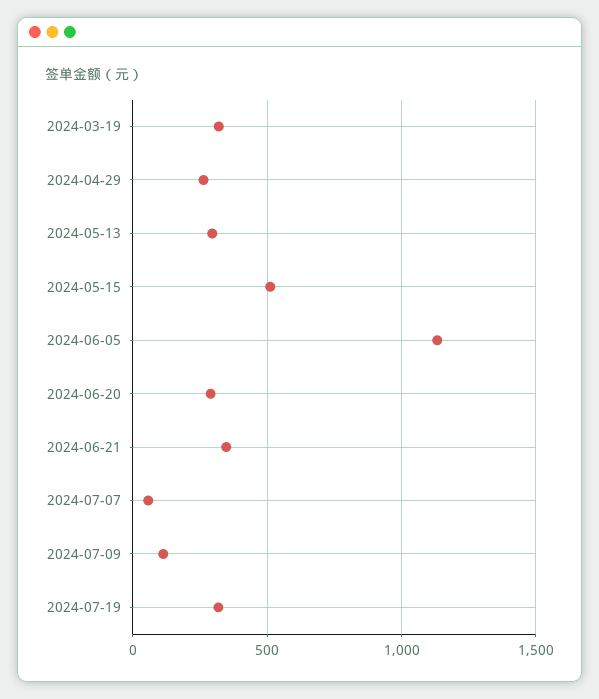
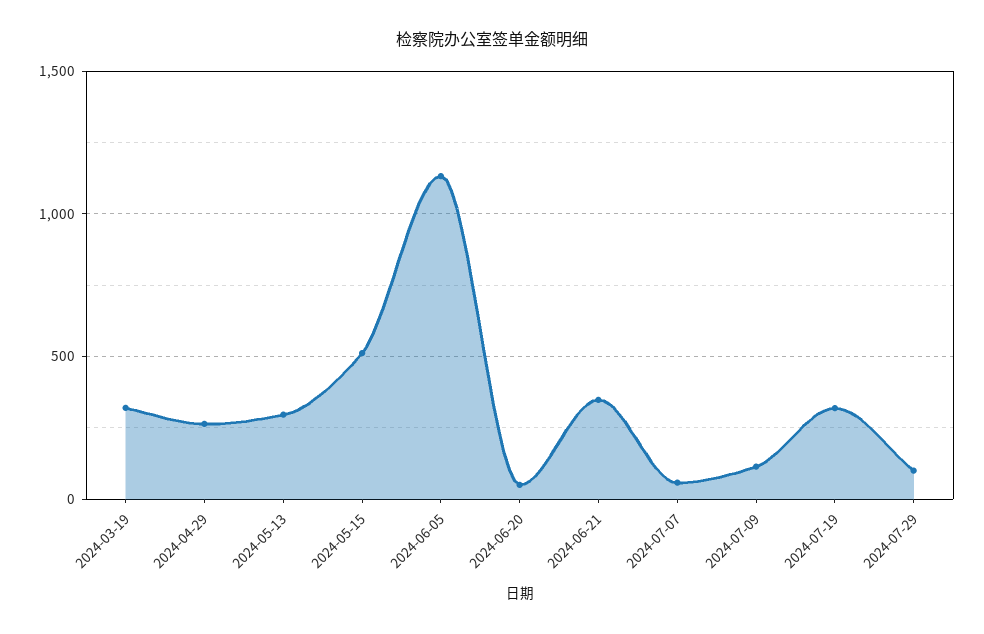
2024-06-20: 300 -> 50
2024-07-29: none -> 100

